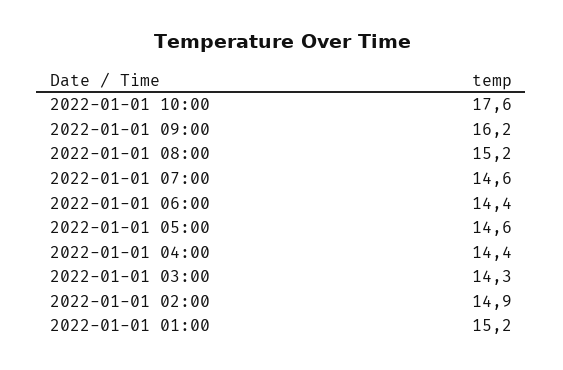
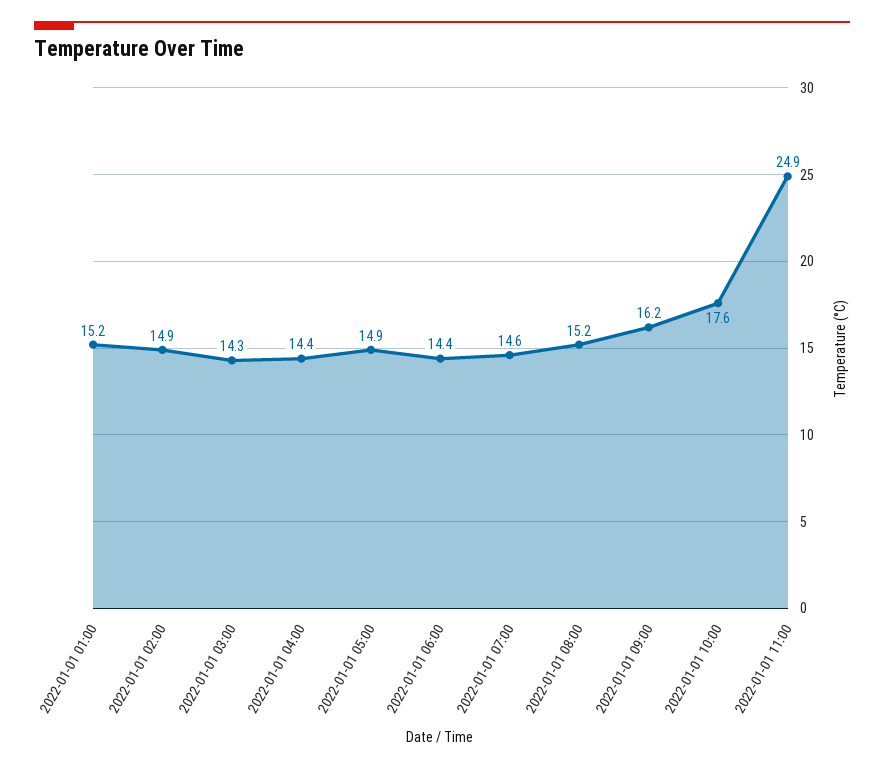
2022-01-01 05:00: 14.6 -> 14.9
2022-01-01 11:00: none -> 24.9

